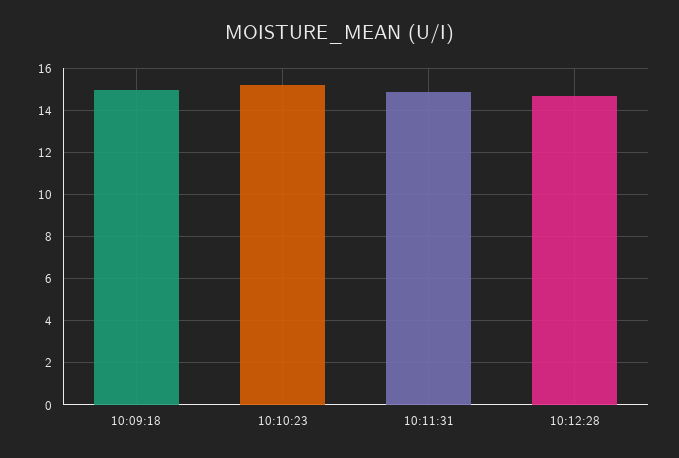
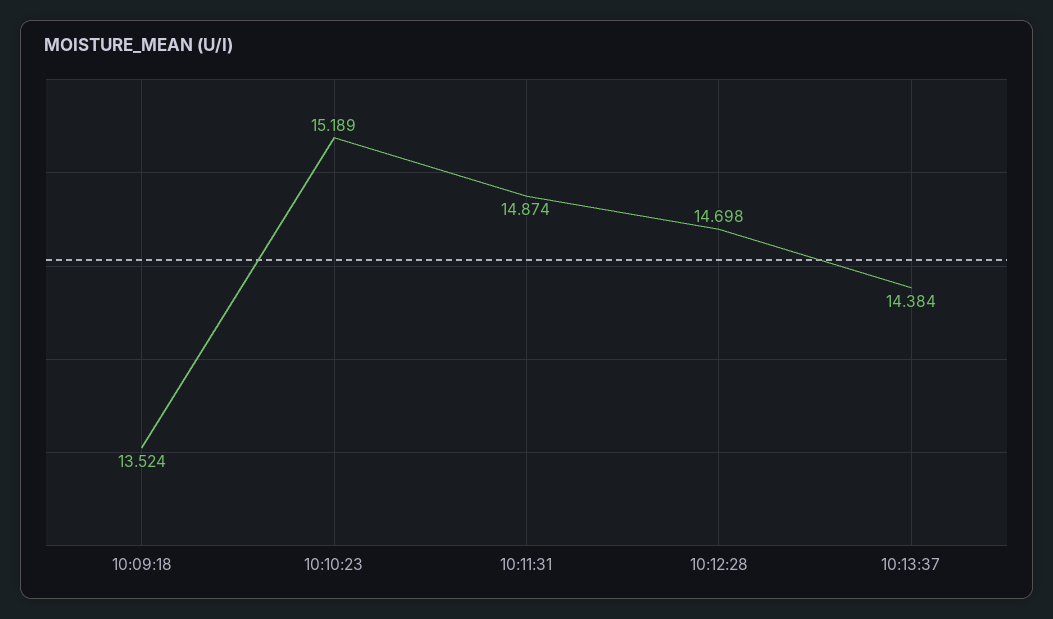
10:09:18: 15 -> 13.524
10:13:37: none -> 14.384

